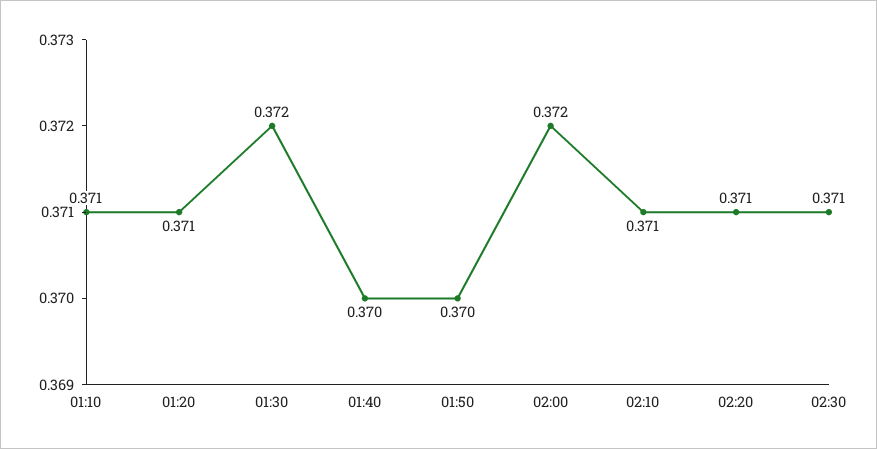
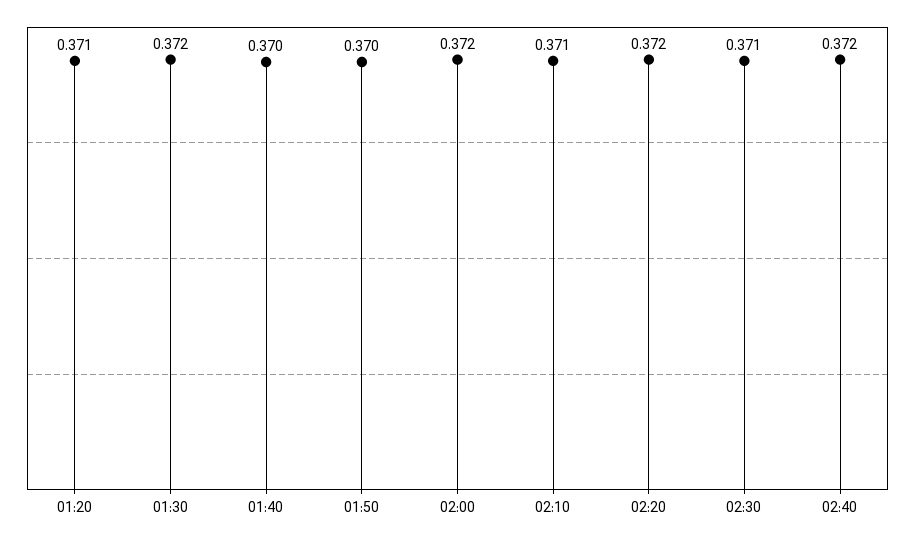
01:10: 0.371 -> none
02:20: 0.371 -> 0.372
02:40: none -> 0.372

